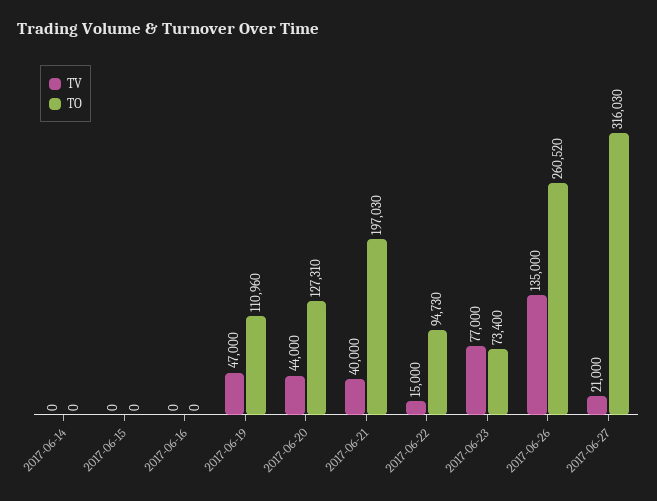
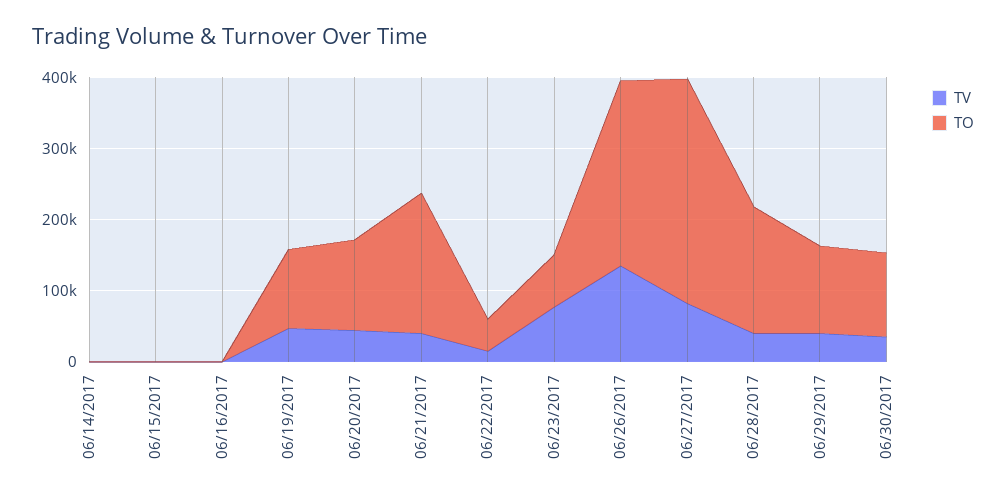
TO, 2017-06-22: 94730 -> 40000
TV, 2017-06-27: 21000 -> 80000
TV, 06/28/2017: none -> 40000
TO, 06/28/2017: none -> 180000
TV, 06/29/2017: none -> 40000
TO, 06/29/2017: none -> 120000
TV, 06/30/2017: none -> 40000
TO, 06/30/2017: none -> 120000

